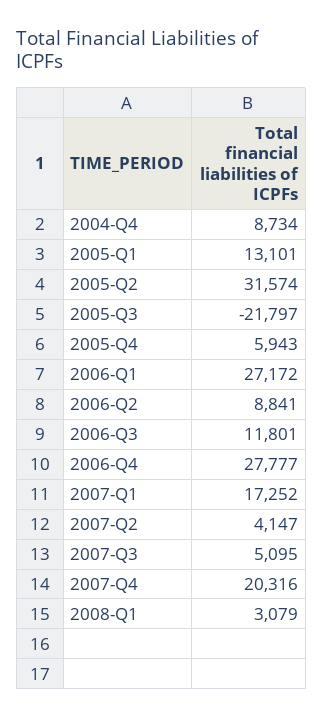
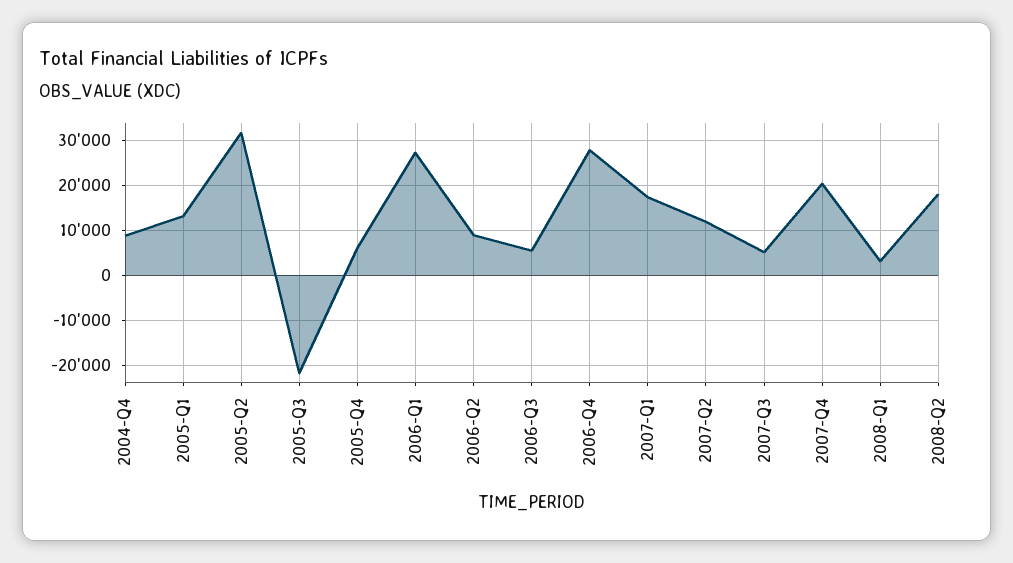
2006-Q3: 11801 -> 6000
2007-Q2: 4147 -> 12000
2008-Q2: none -> 18000

